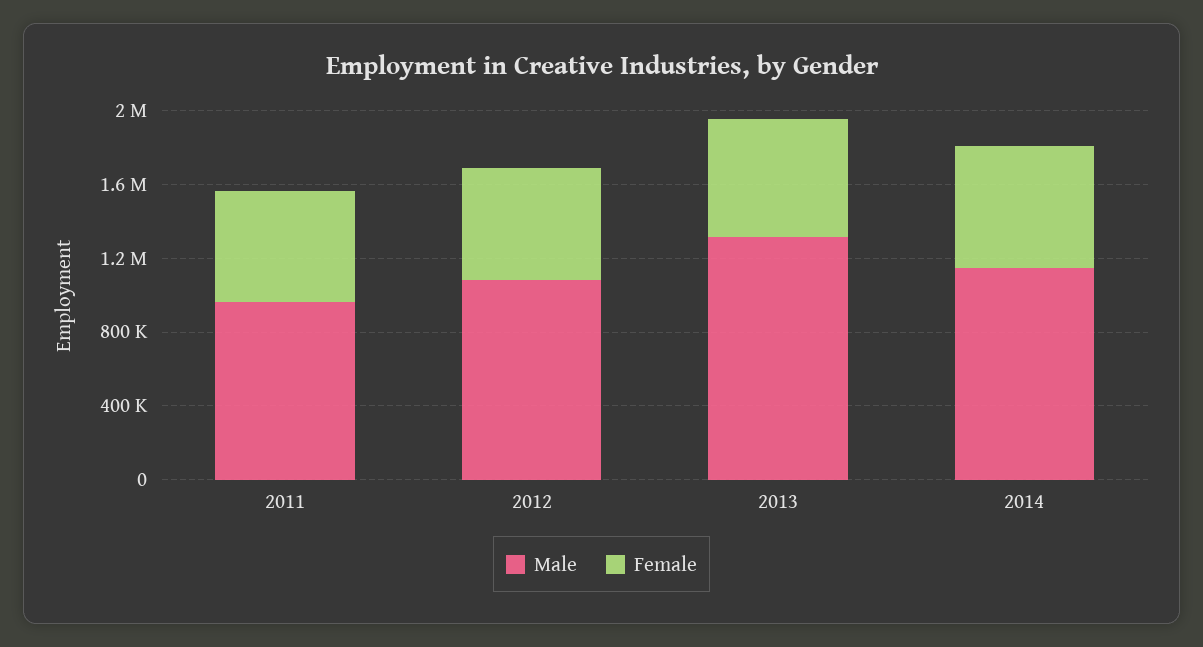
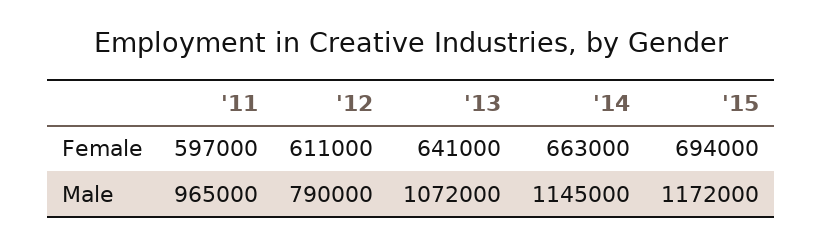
Male, 2012: 1100000 -> 790000
Male, 2013: 1300000 -> 1072000
Female, '15: none -> 694000
Male, '15: none -> 1172000

